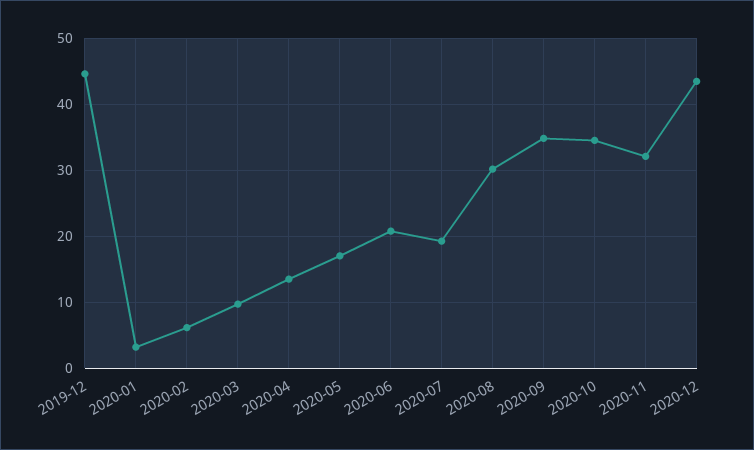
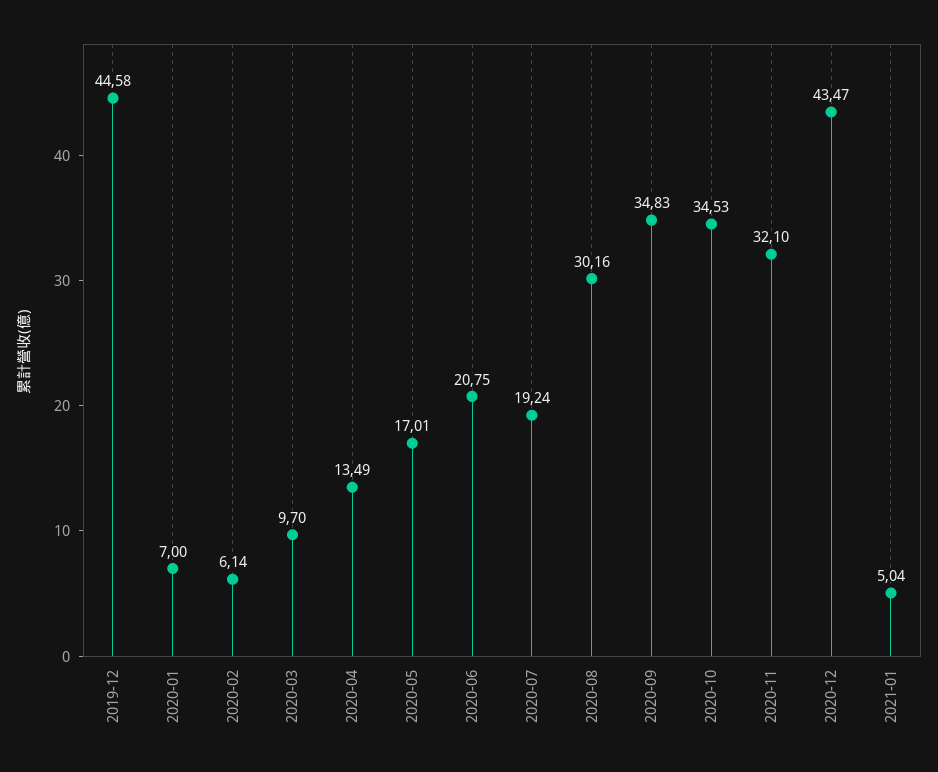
2020-01: 3 -> 7
2021-01: none -> 5.04

